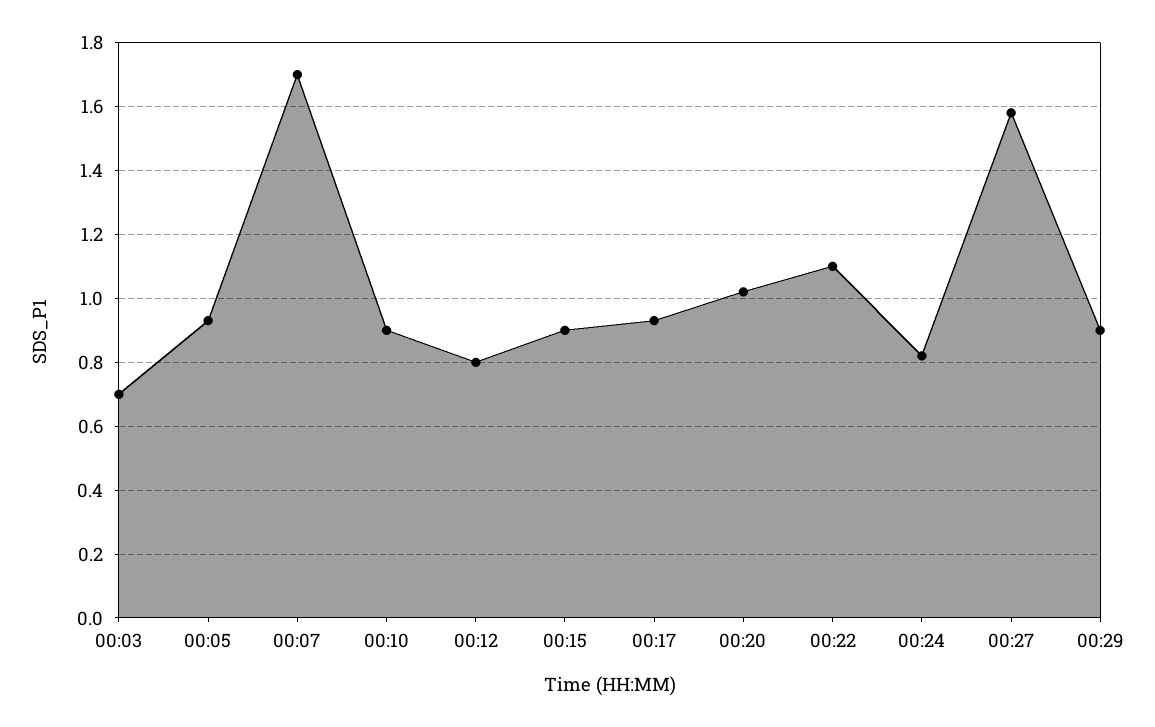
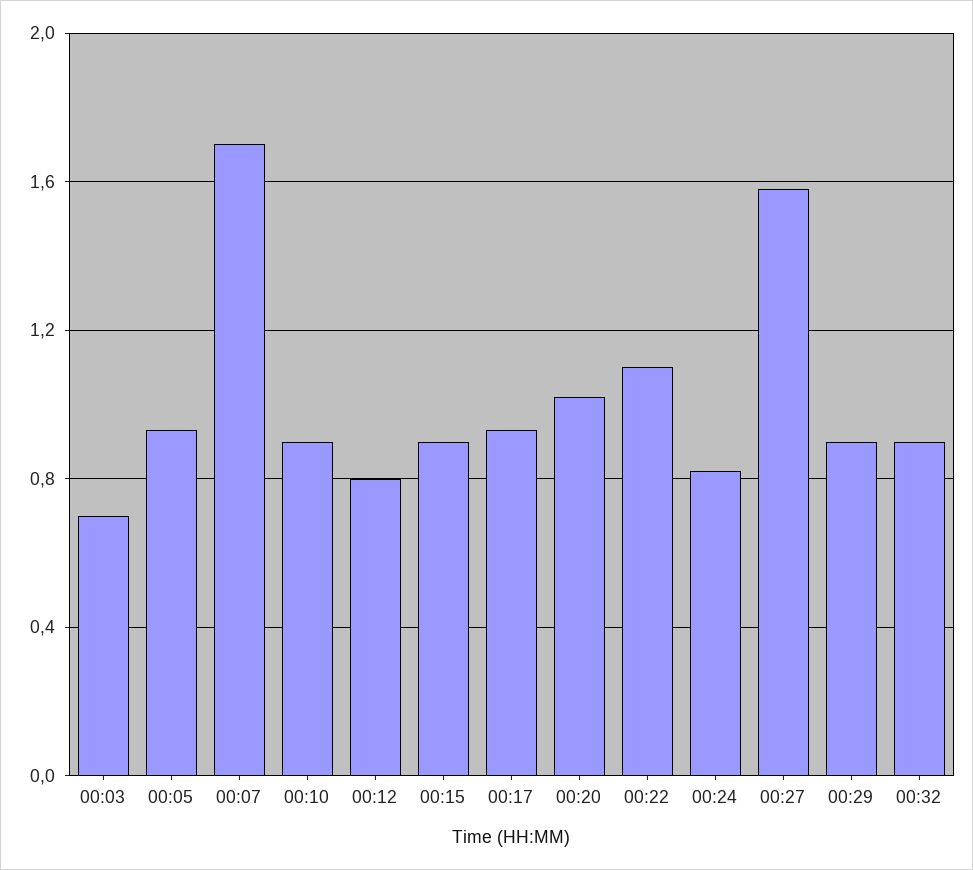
00:32: none -> 0.9

